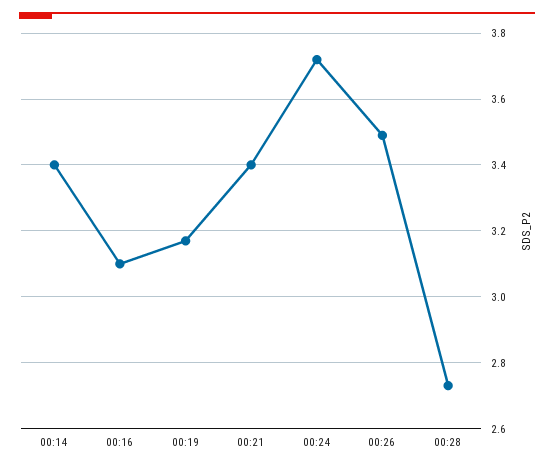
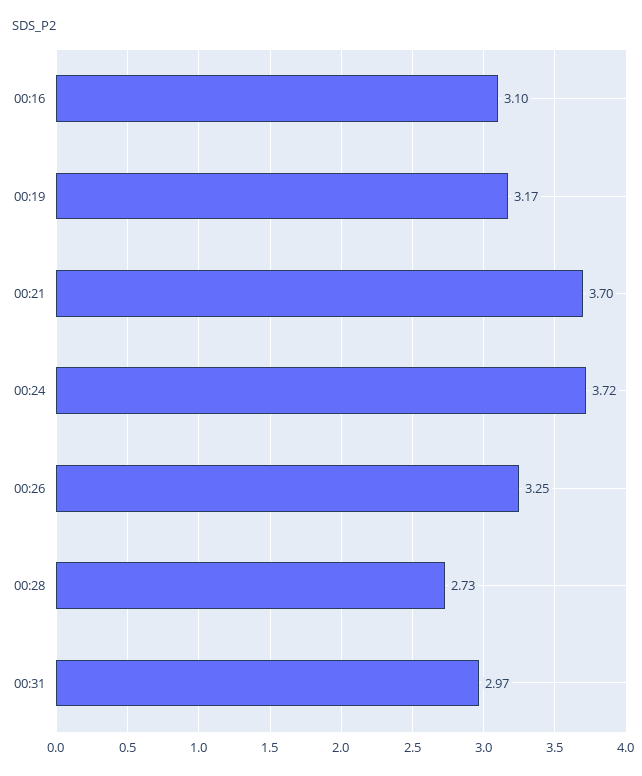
00:14: 3.4 -> none
00:21: 3.4 -> 3.7
00:26: 3.5 -> 3.25
00:31: none -> 2.97

